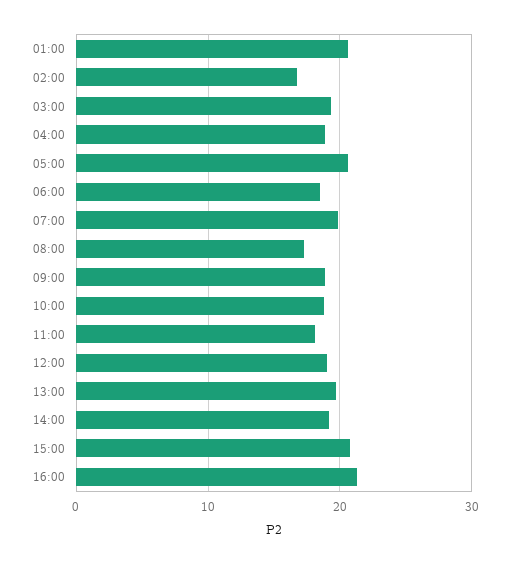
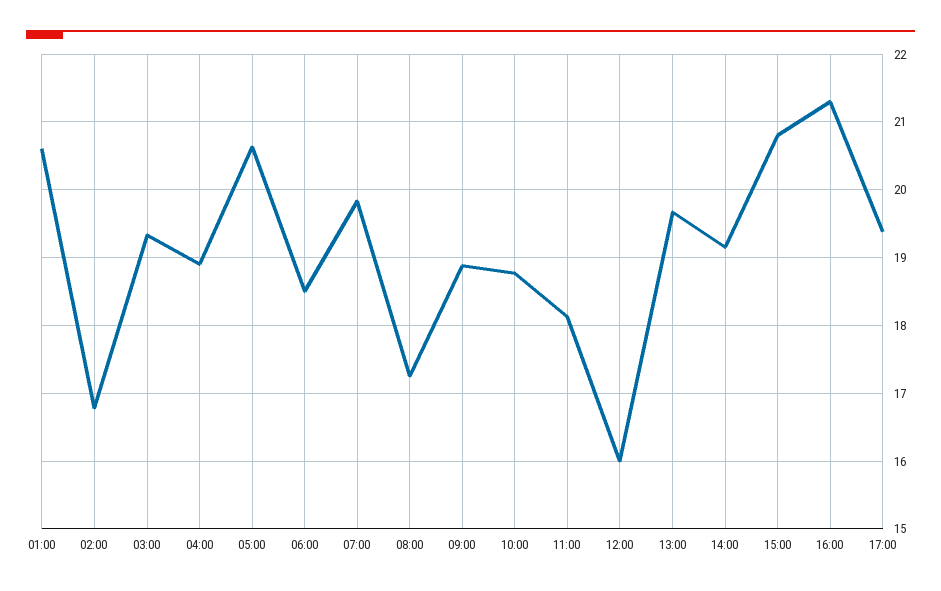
12:00: 19 -> 16
17:00: none -> 19.4

